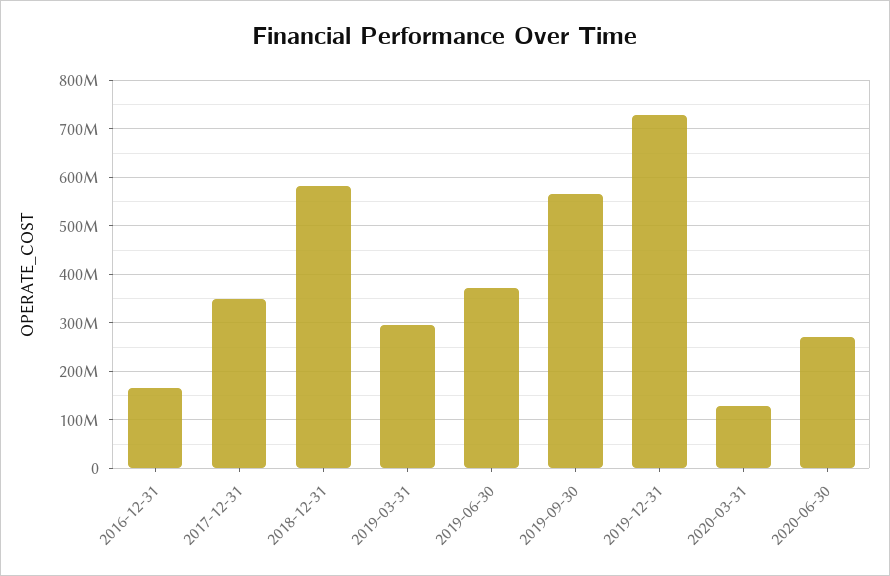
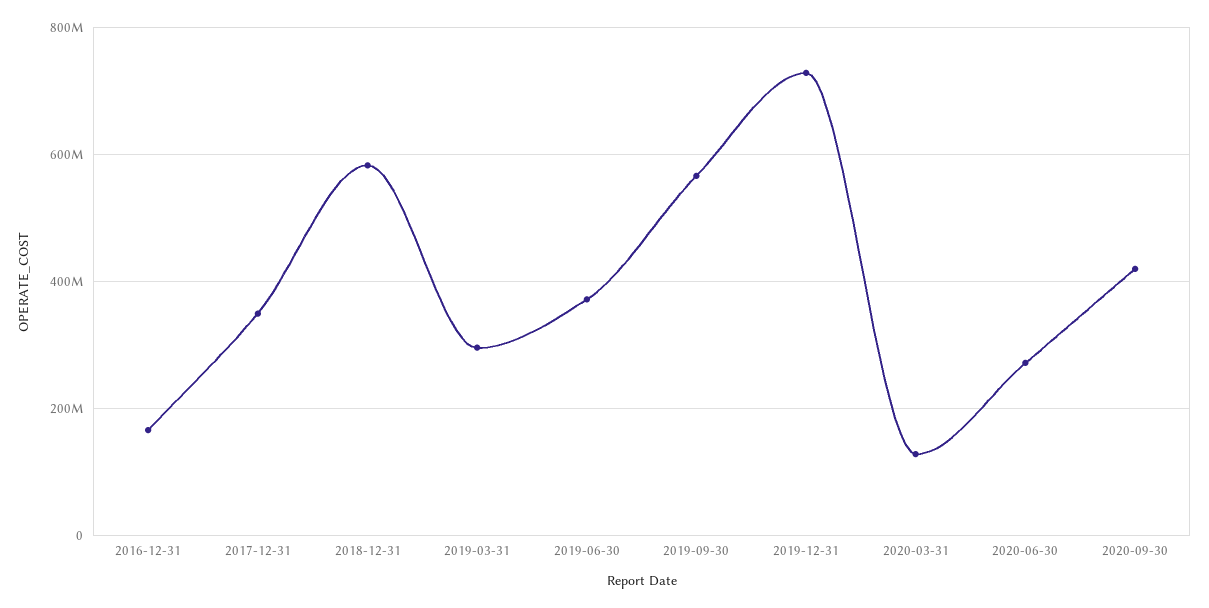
2020-09-30: none -> 420000000

